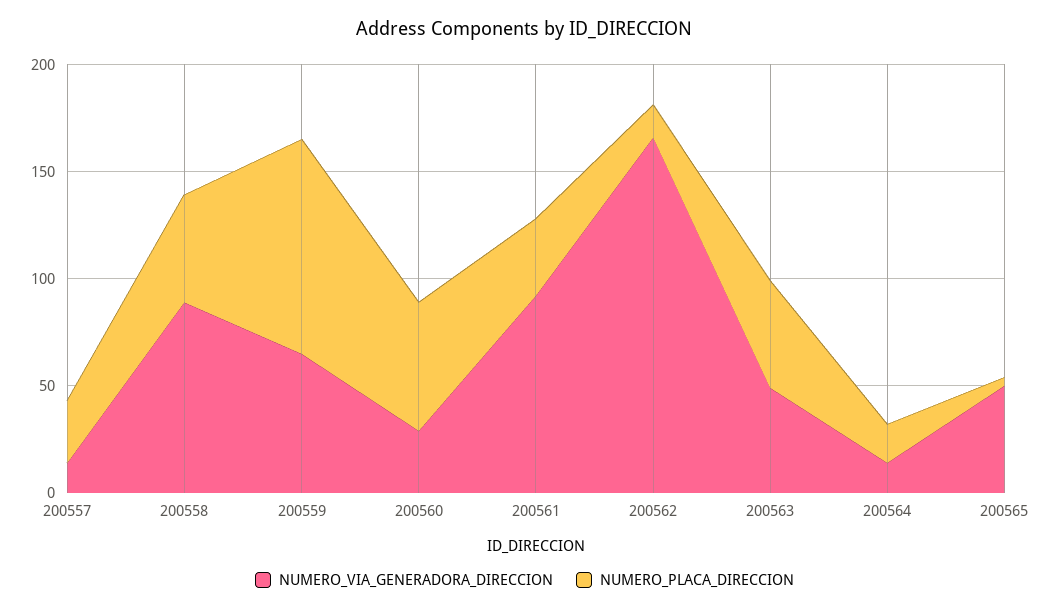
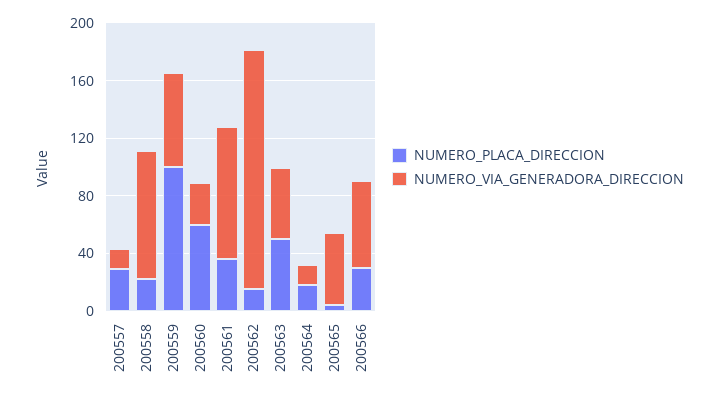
NUMERO_PLACA_DIRECCION, 200558: 50 -> 20
NUMERO_PLACA_DIRECCION, 200566: none -> 30
NUMERO_VIA_GENERADORA_DIRECCION, 200566: none -> 60

